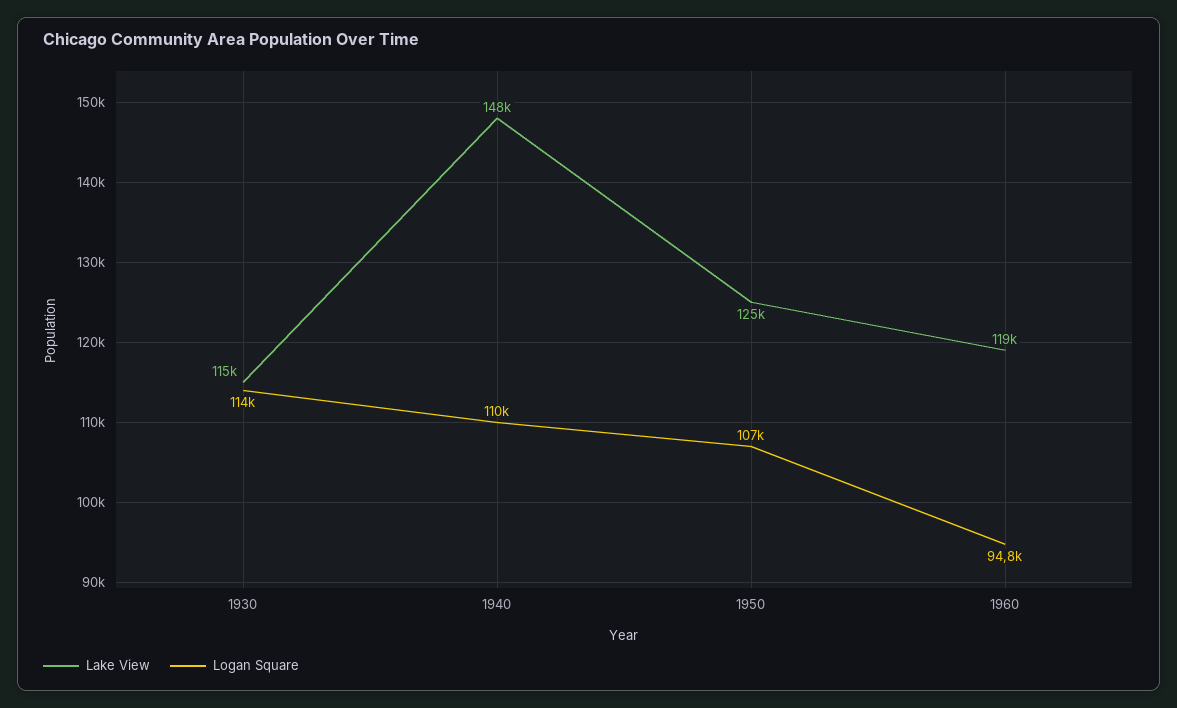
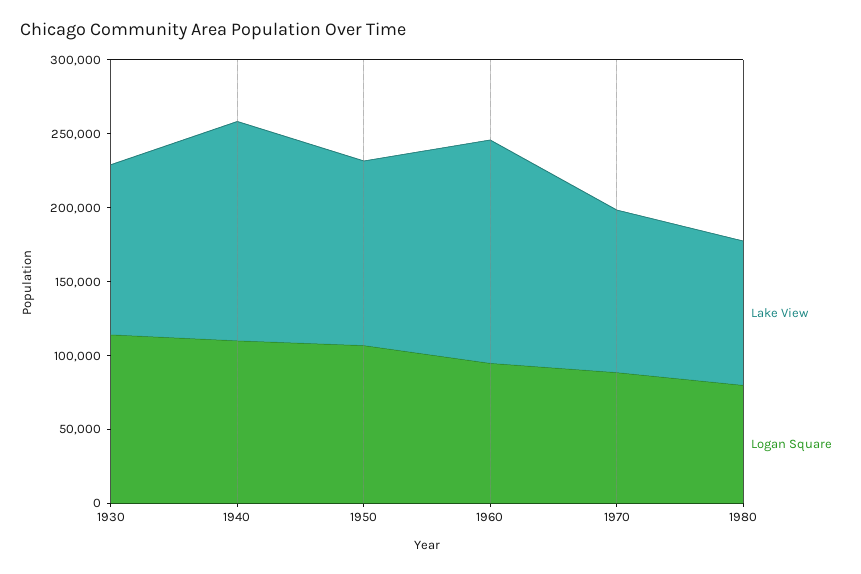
Lake View, 1960: 119000 -> 150000
Lake View, 1970: none -> 110000
Logan Square, 1970: none -> 90000
Lake View, 1980: none -> 100000
Logan Square, 1980: none -> 80000

